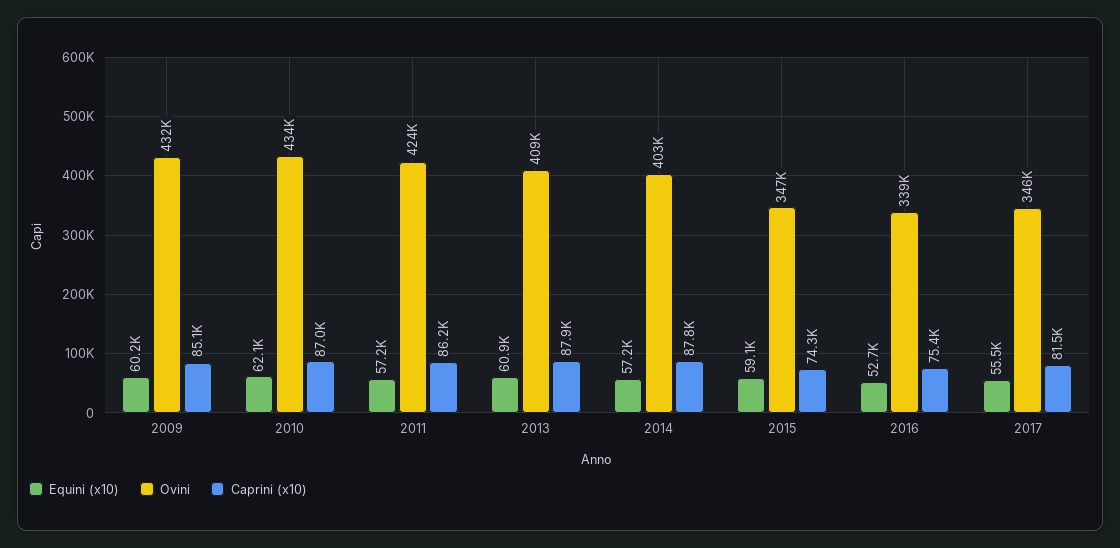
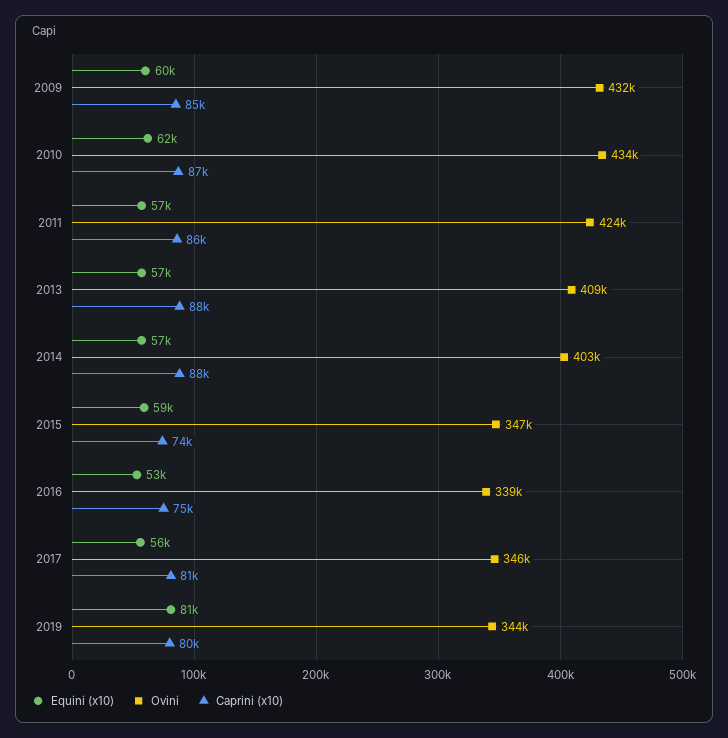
Equini (x10), 2013: 60900 -> 57000
Equini (x10), 2019: none -> 81000
Ovini, 2019: none -> 344000
Caprini (x10), 2019: none -> 80000

